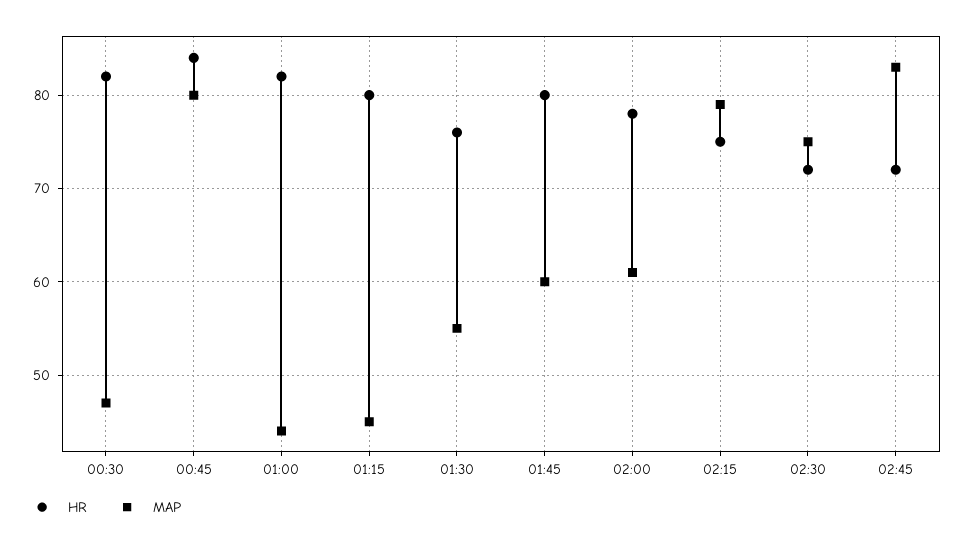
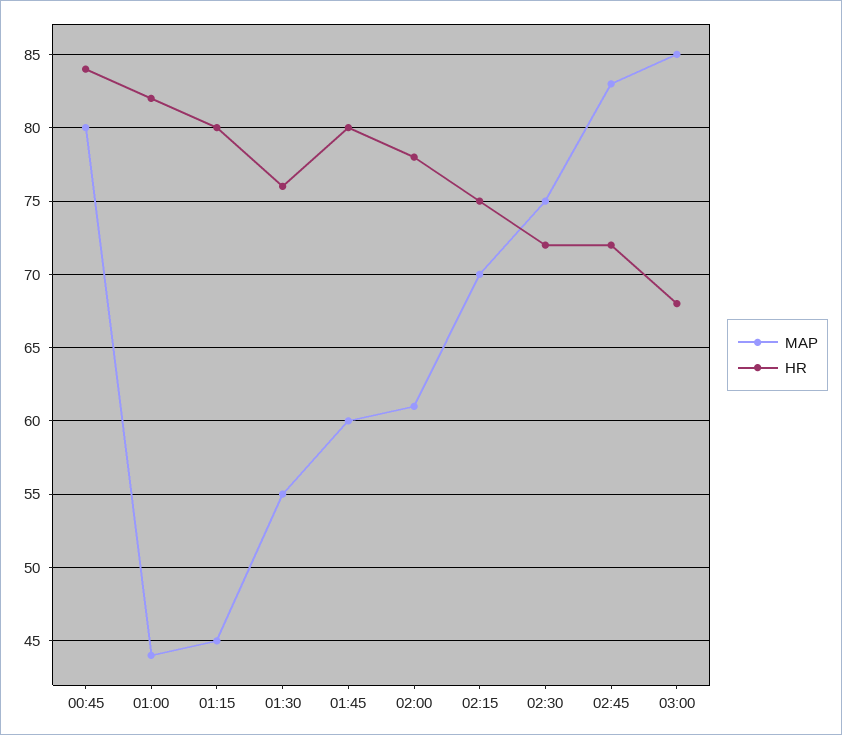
HR, 00:30: 82 -> none
MAP, 00:30: 47 -> none
MAP, 02:15: 79 -> 70
MAP, 03:00: none -> 85
HR, 03:00: none -> 68

